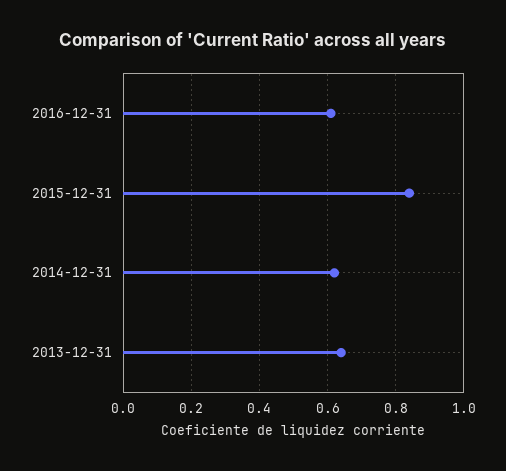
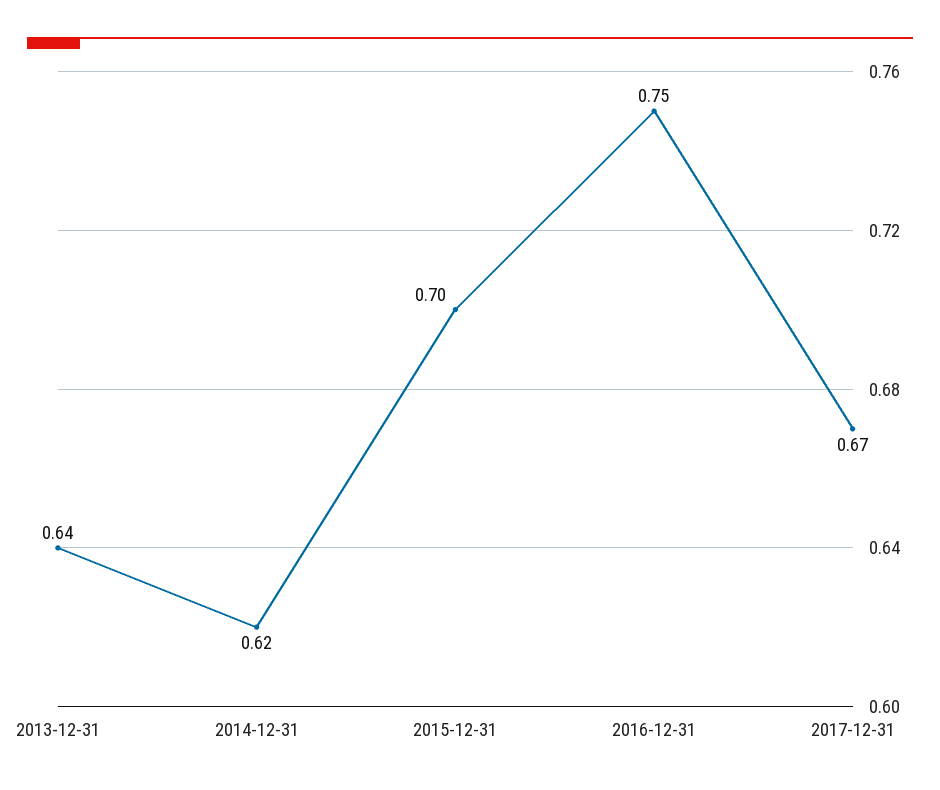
2016-12-31: 0.6 -> 0.75
2015-12-31: 0.85 -> 0.7
2017-12-31: none -> 0.67

